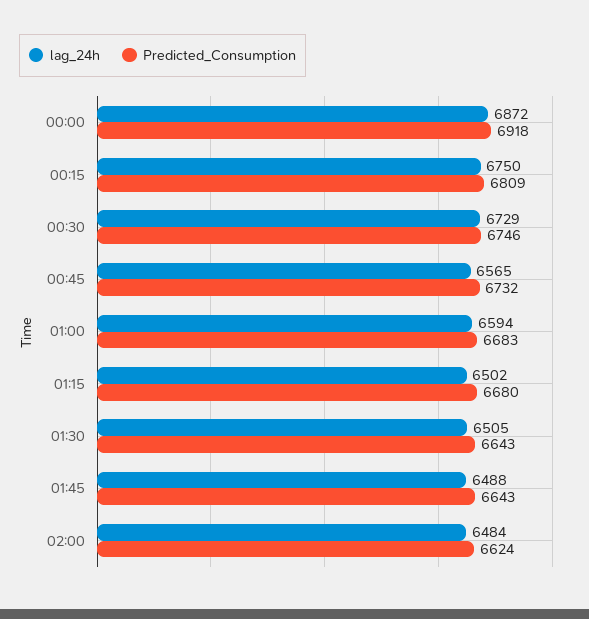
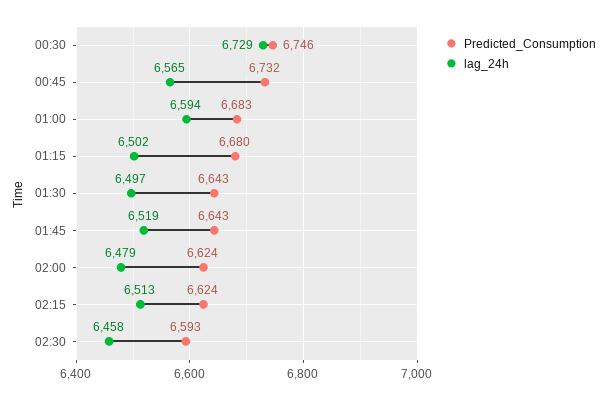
lag_24h, 00:00: 6872 -> none
Predicted_Consumption, 00:00: 6918 -> none
lag_24h, 00:15: 6750 -> none
Predicted_Consumption, 00:15: 6809 -> none
lag_24h, 01:30: 6505 -> 6497
lag_24h, 01:45: 6488 -> 6519
lag_24h, 02:00: 6484 -> 6479
Predicted_Consumption, 02:15: none -> 6624
lag_24h, 02:15: none -> 6513
Predicted_Consumption, 02:30: none -> 6593
lag_24h, 02:30: none -> 6458

